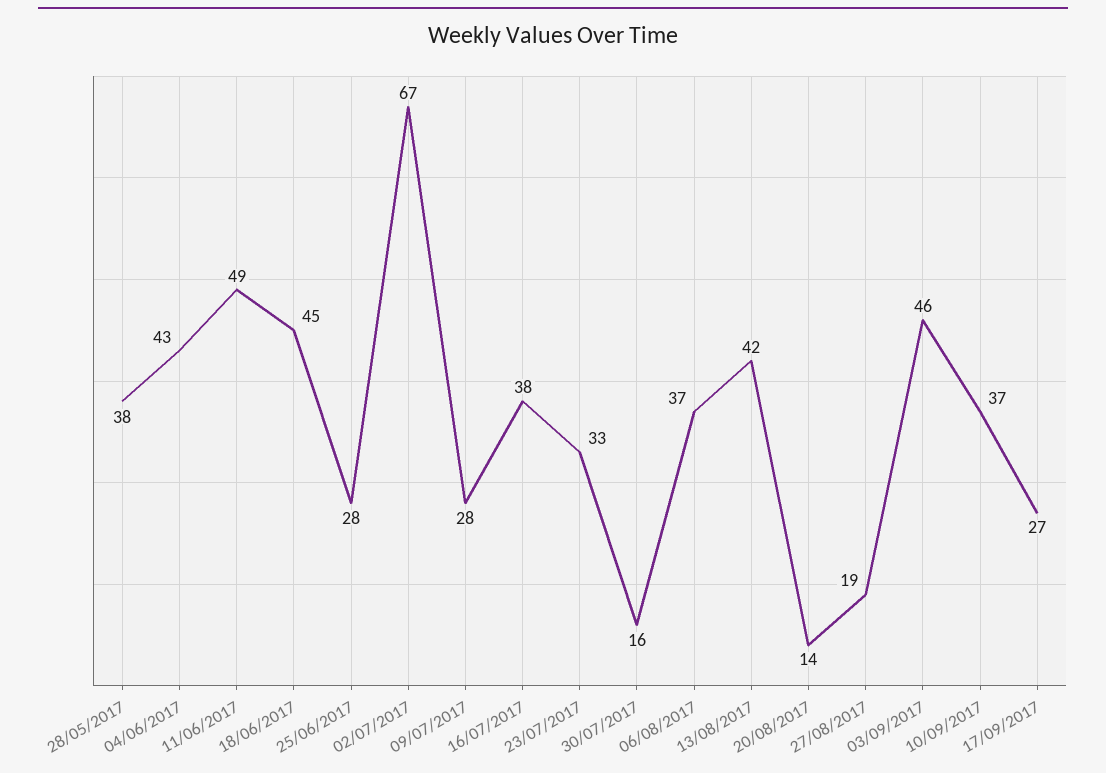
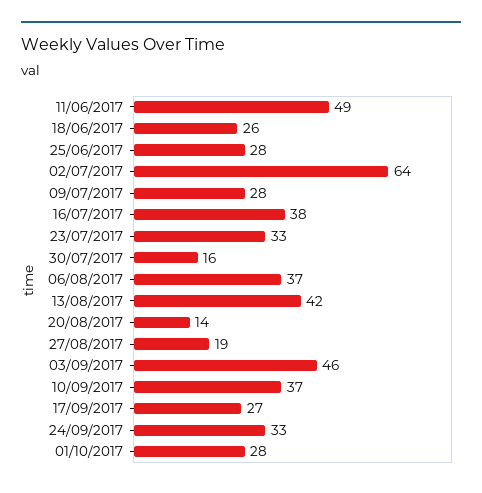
28/05/2017: 38 -> none
04/06/2017: 43 -> none
18/06/2017: 45 -> 26
02/07/2017: 67 -> 64
24/09/2017: none -> 33
01/10/2017: none -> 28

